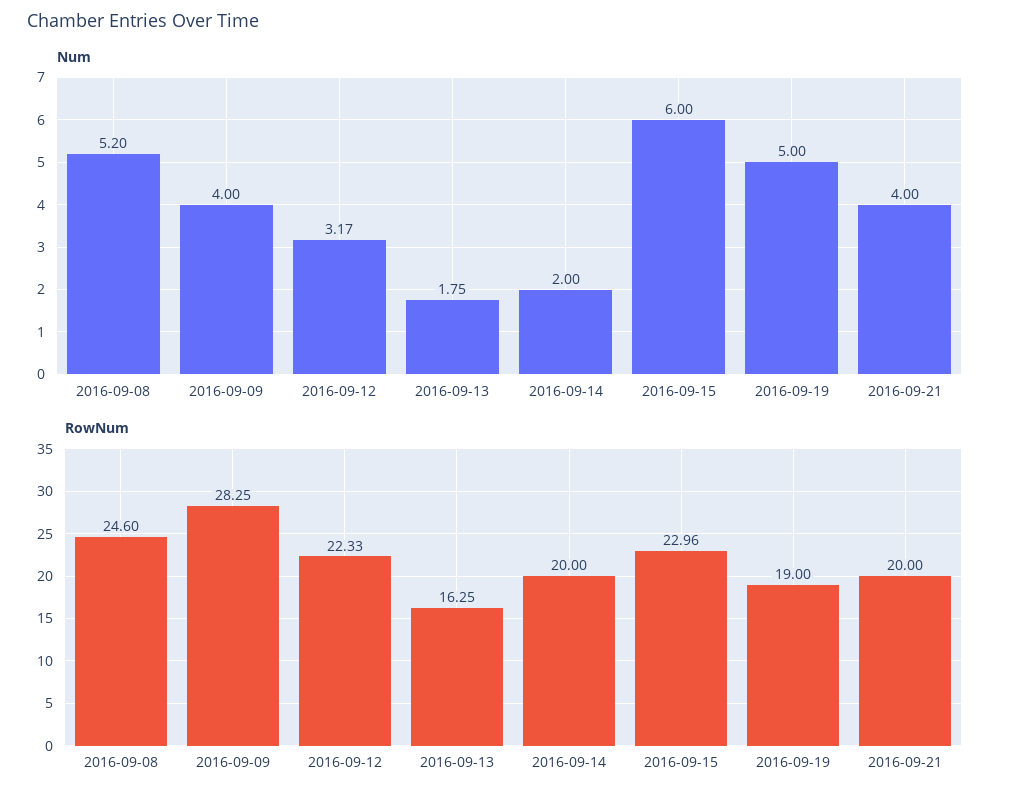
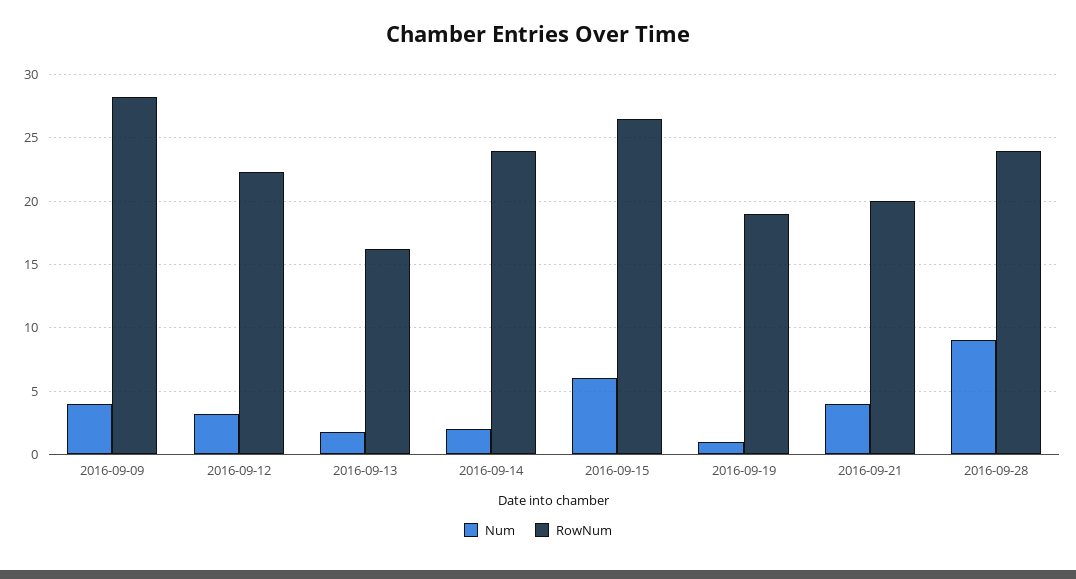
Num, 2016-09-08: 5.2 -> none
Num, 2016-09-19: 5 -> 1
RowNum, 2016-09-08: 24.6 -> none
RowNum, 2016-09-14: 20 -> 24
RowNum, 2016-09-15: 22.96 -> 26.5
Num, 2016-09-28: none -> 9
RowNum, 2016-09-28: none -> 24

